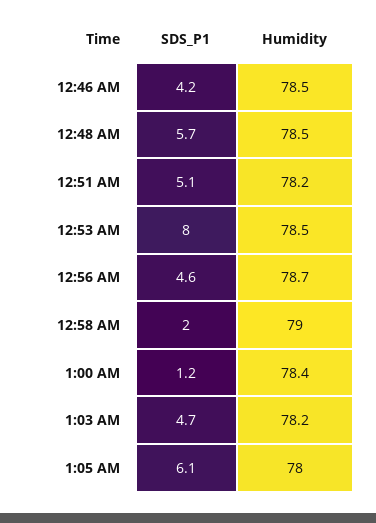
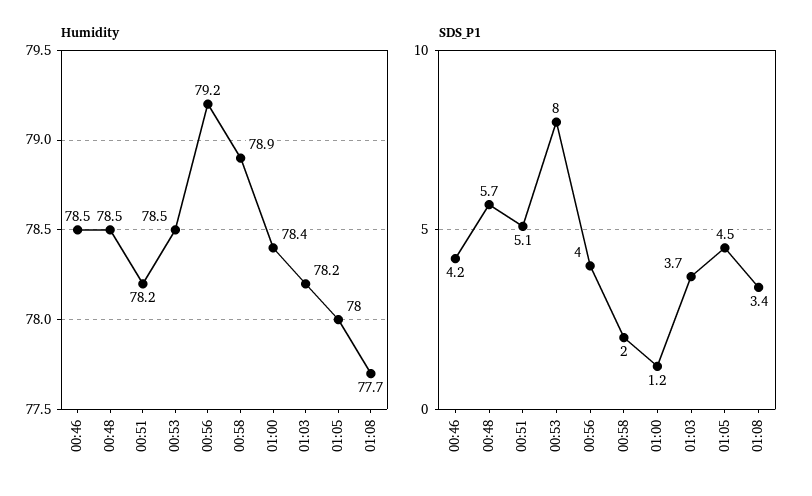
SDS_P1, 12:56 AM: 4.6 -> 4
Humidity, 12:56 AM: 78.7 -> 79.2
Humidity, 12:58 AM: 79 -> 78.9
SDS_P1, 1:03 AM: 4.7 -> 3.7
SDS_P1, 1:05 AM: 6.1 -> 4.5
Humidity, 01:08: none -> 77.7
SDS_P1, 01:08: none -> 3.4

